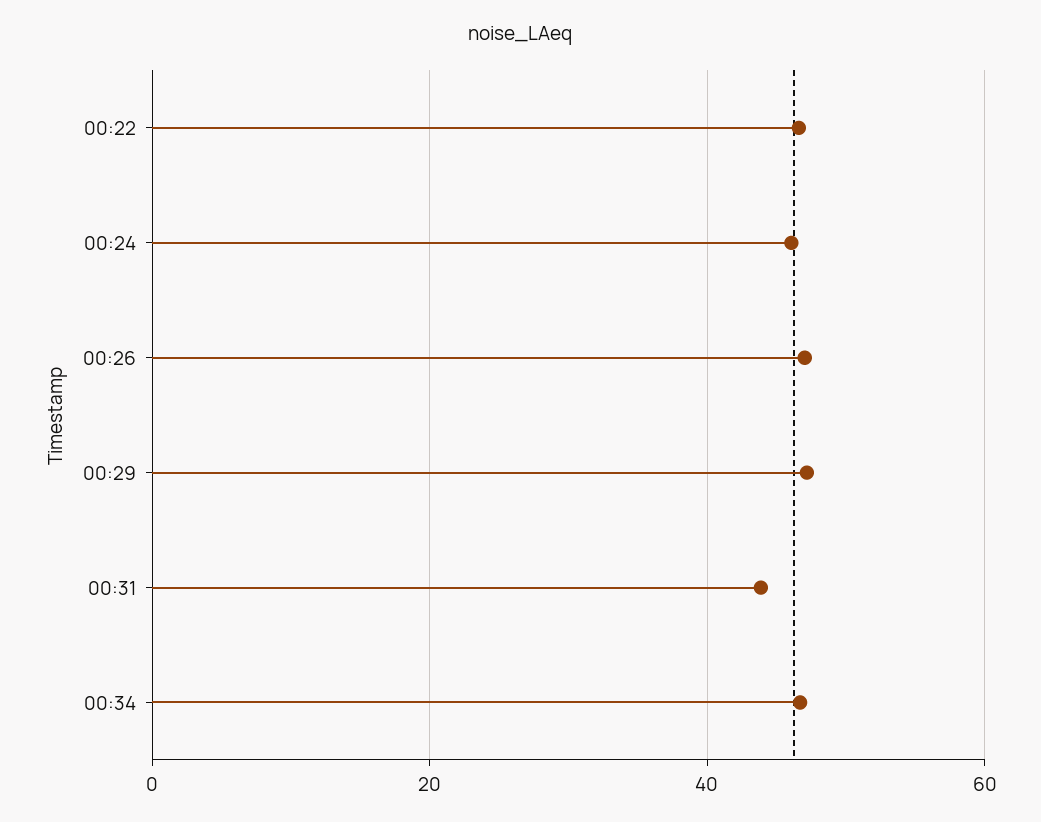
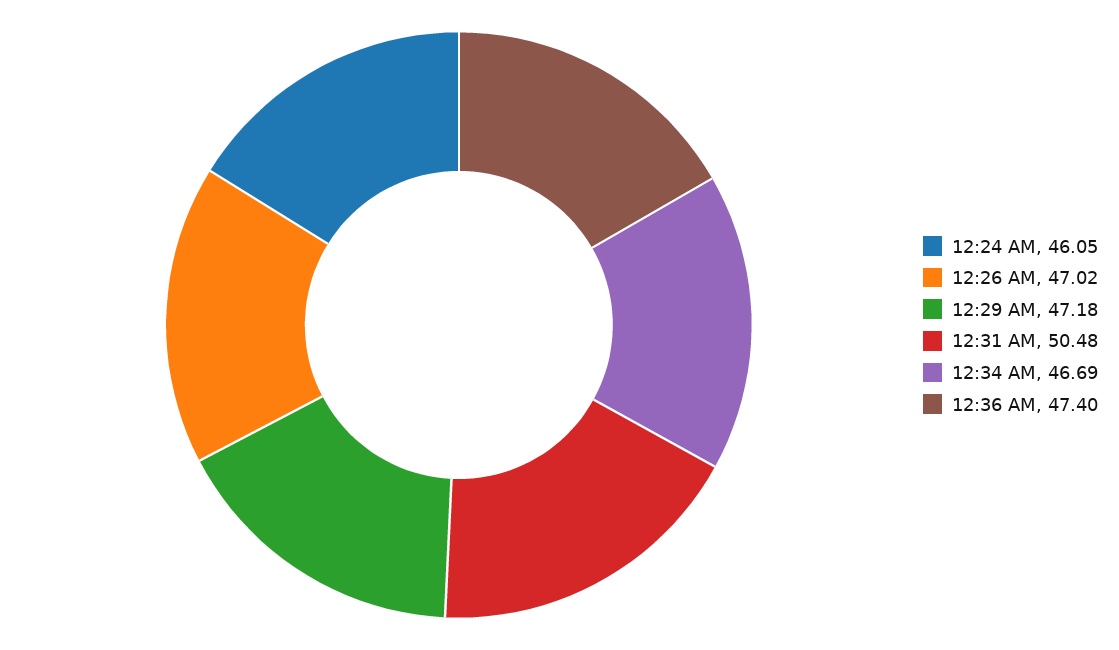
00:22: 46 -> none
00:31: 44 -> 50.48
12:36 AM: none -> 47.4

